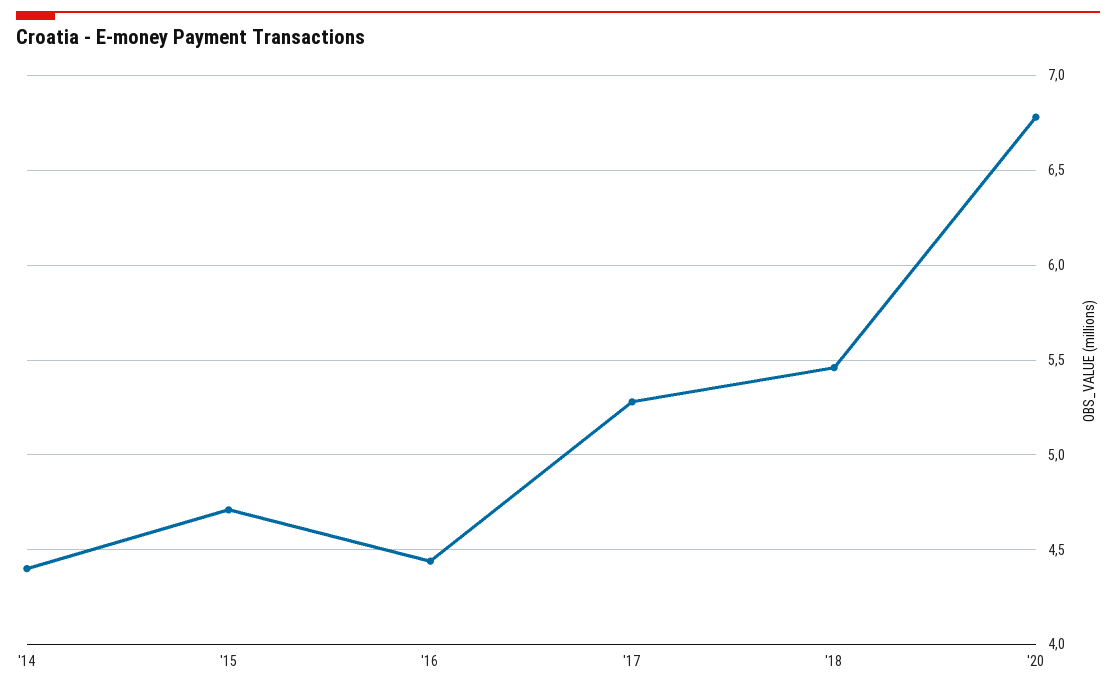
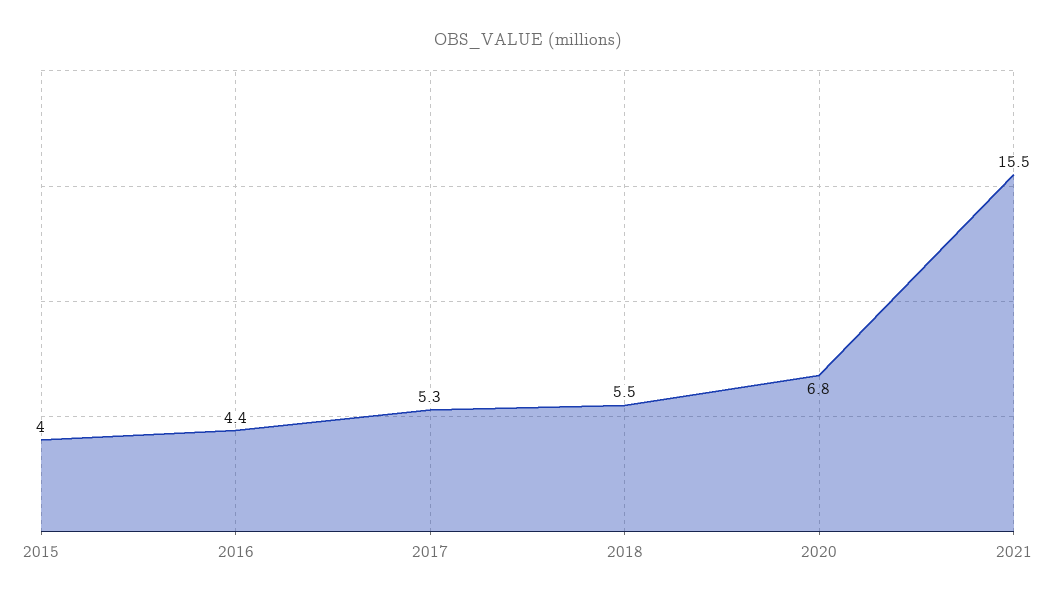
'14: 4.4 -> none
'15: 4.7 -> 4
2021: none -> 15.5

